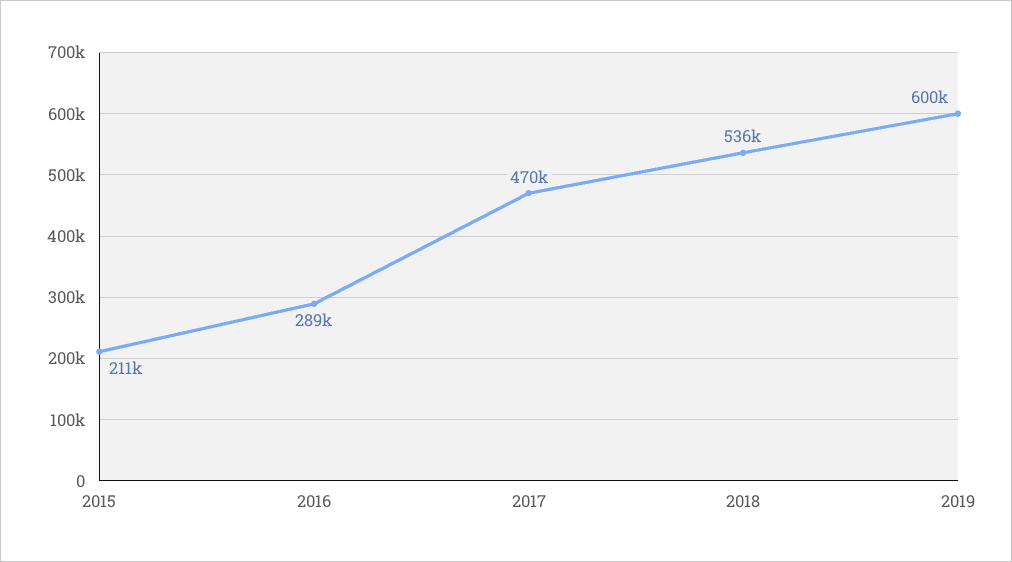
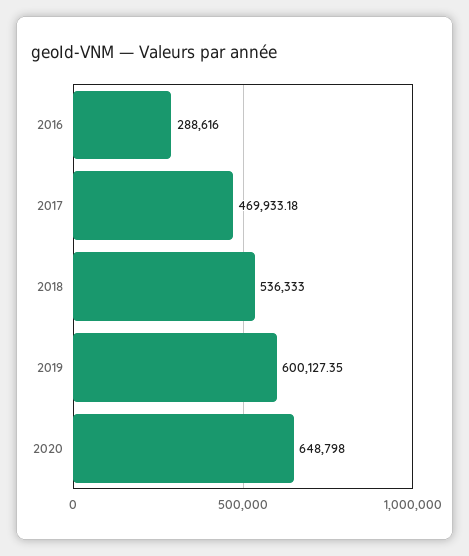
2015: 211000 -> none
2020: none -> 648798

